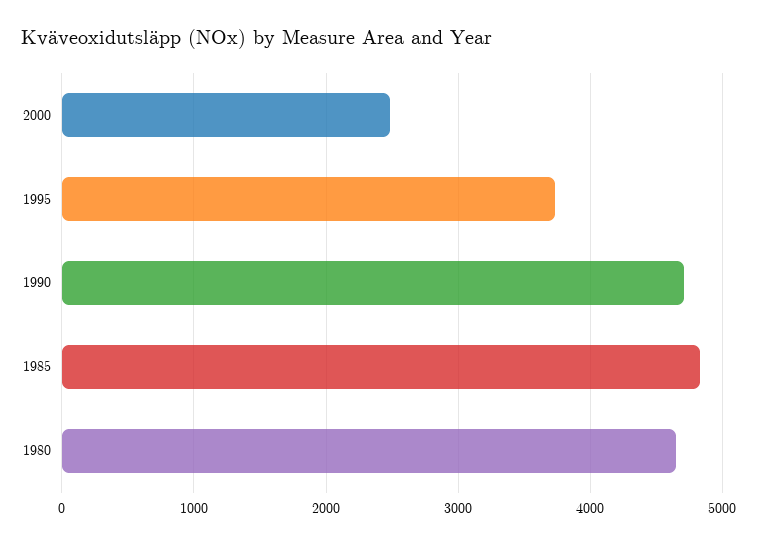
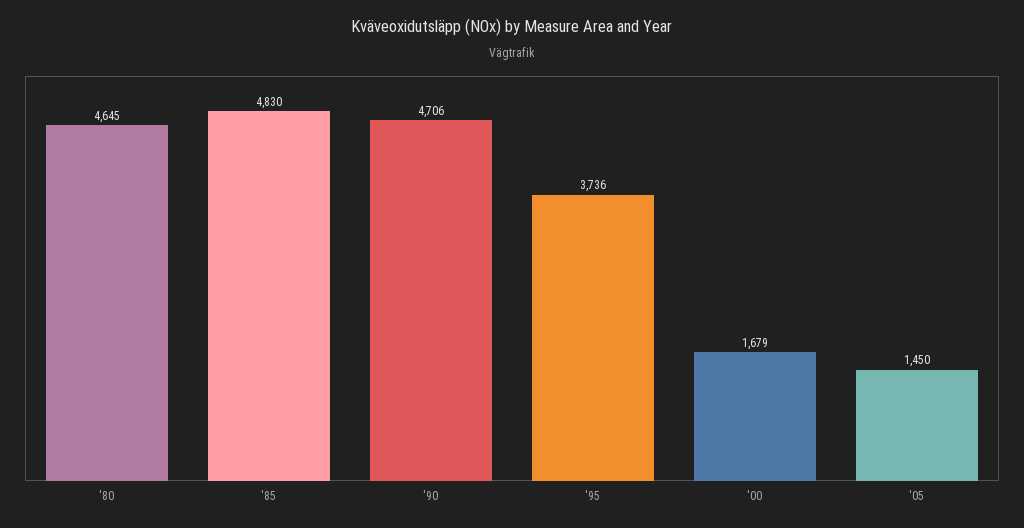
2000: 2500 -> 1679
'05: none -> 1450

